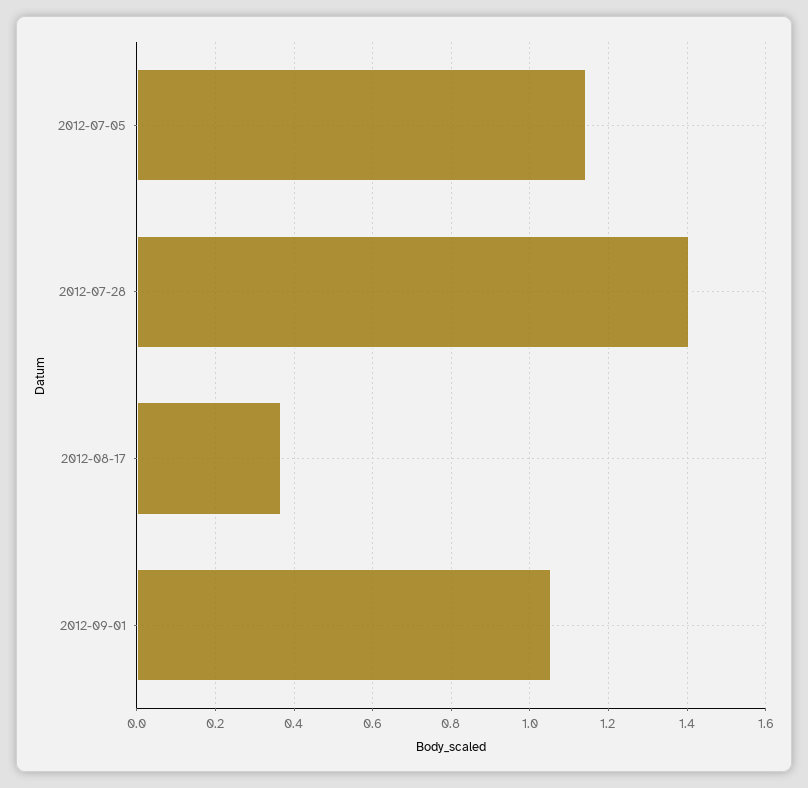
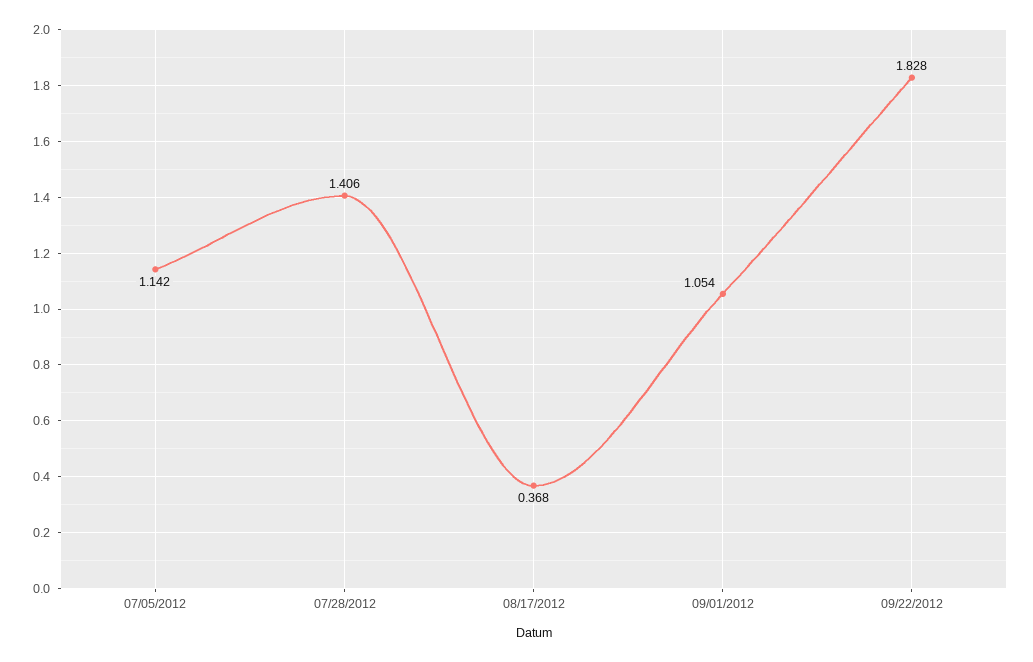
09/22/2012: none -> 1.828

